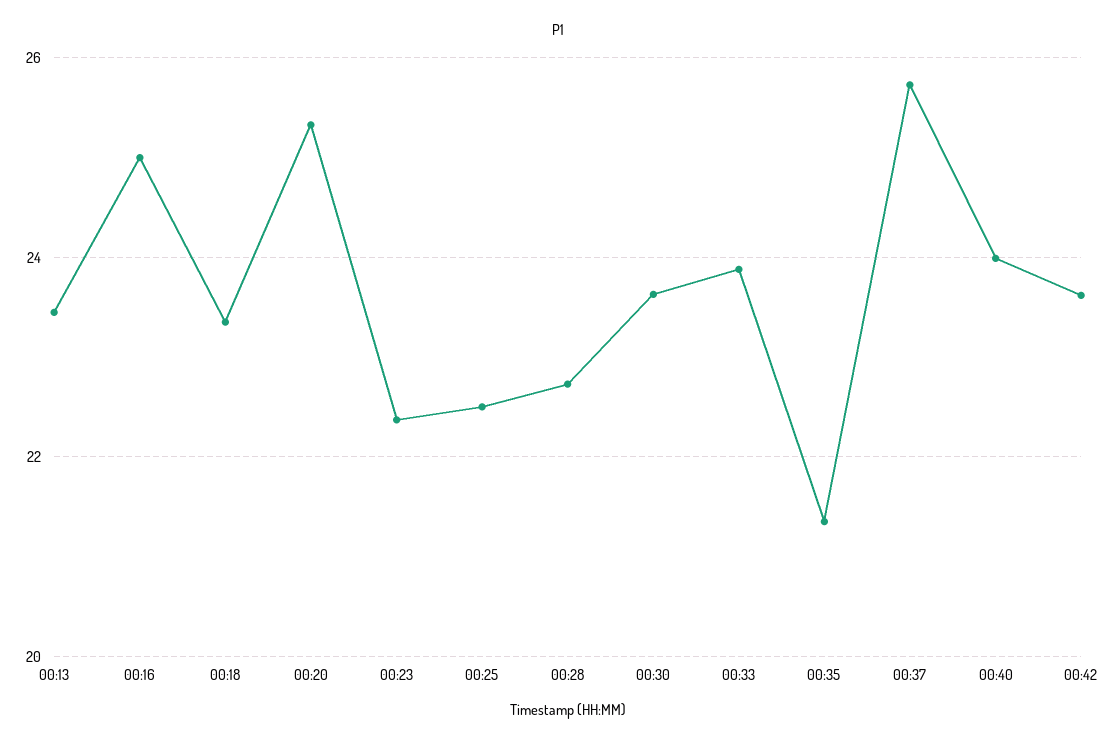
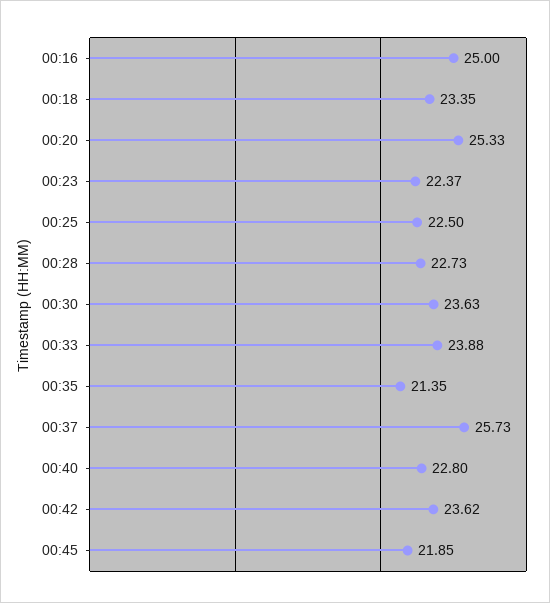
00:13: 23.4 -> none
00:40: 24 -> 22.8
00:45: none -> 21.85

